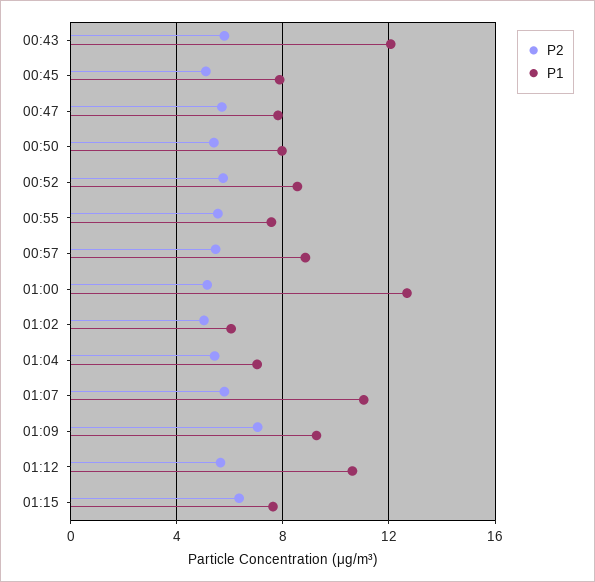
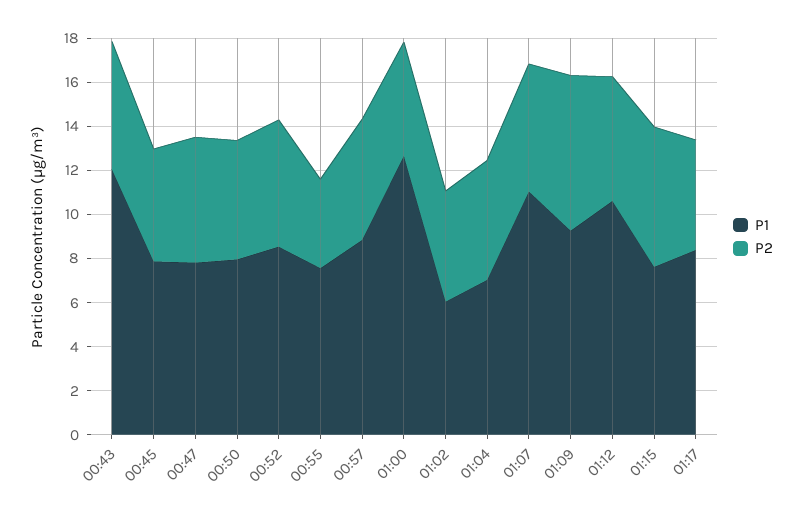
P2, 00:55: 5.5 -> 4
P1, 01:17: none -> 8.5
P2, 01:17: none -> 5

